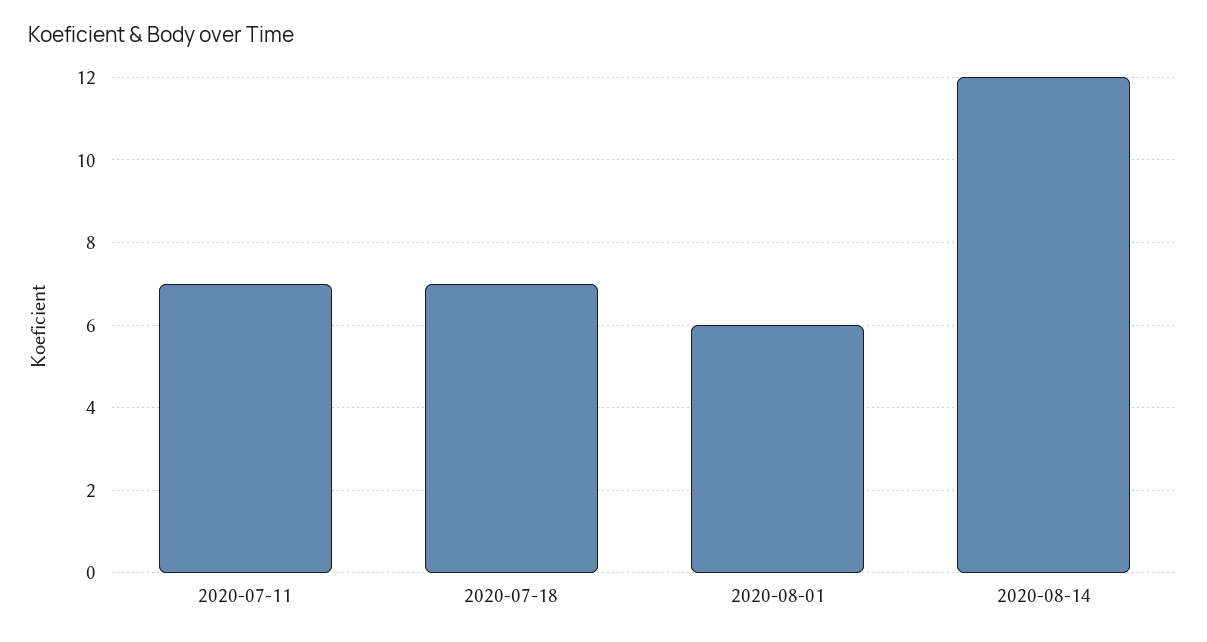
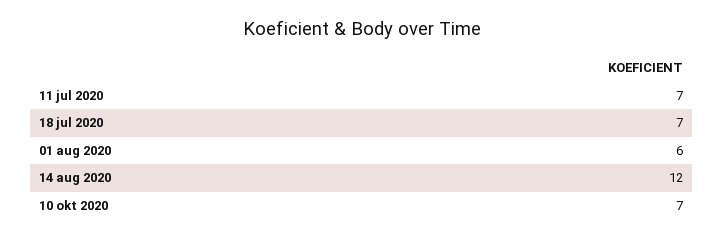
10 okt 2020: none -> 7

